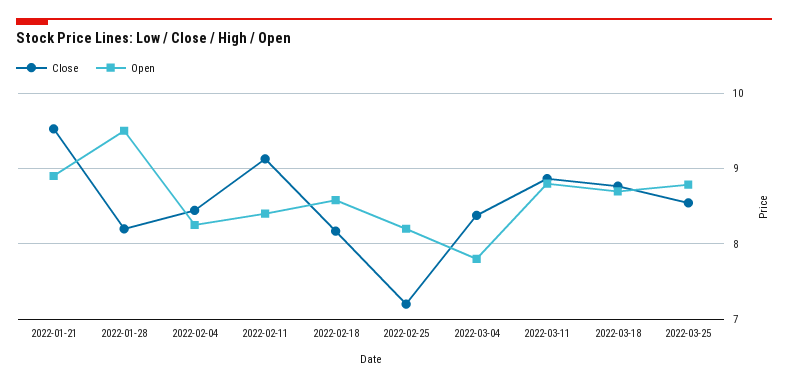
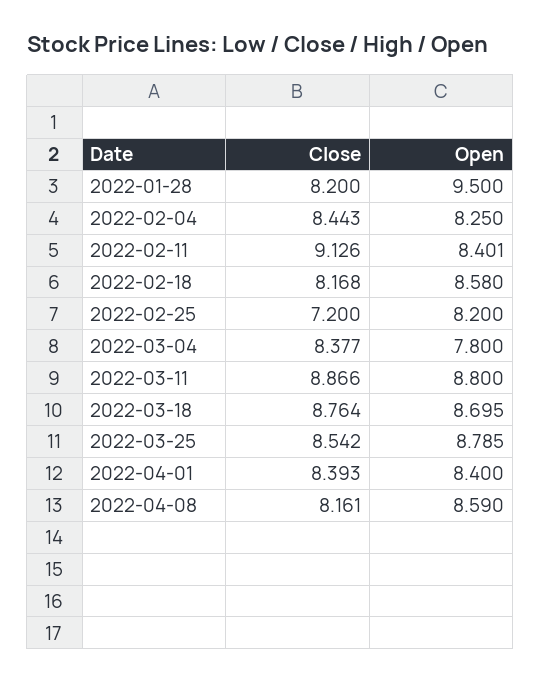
Close, 2022-01-21: 9.5 -> none
Open, 2022-01-21: 8.9 -> none
Close, 2022-04-01: none -> 8.393
Open, 2022-04-01: none -> 8.4
Close, 2022-04-08: none -> 8.161
Open, 2022-04-08: none -> 8.59

